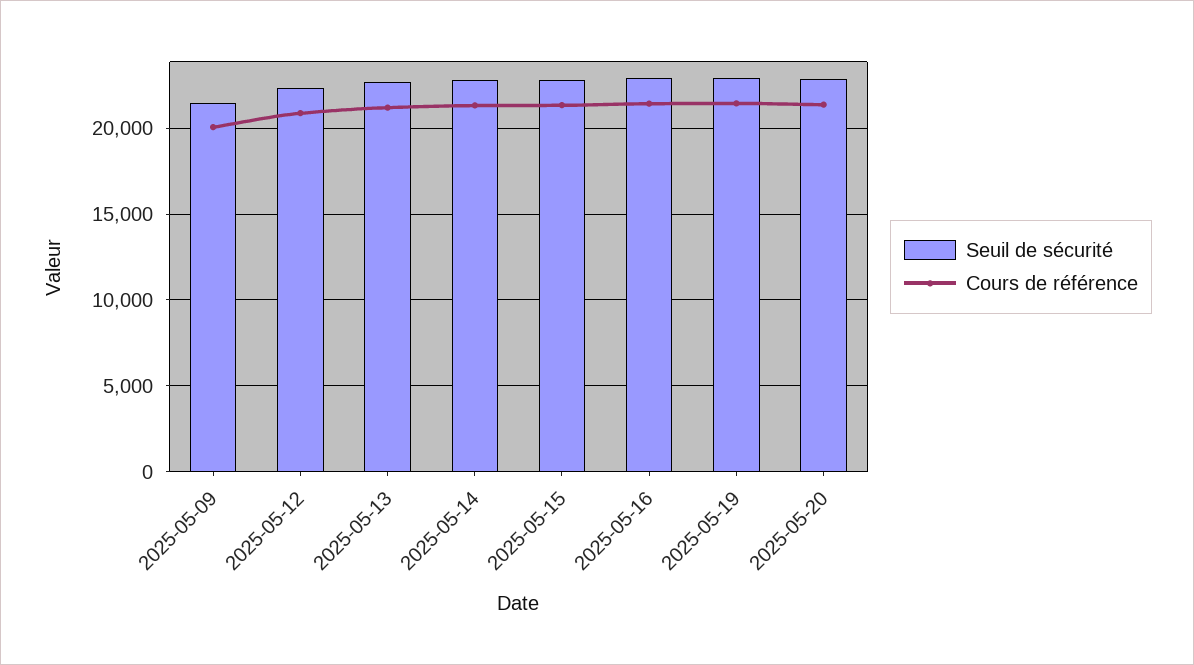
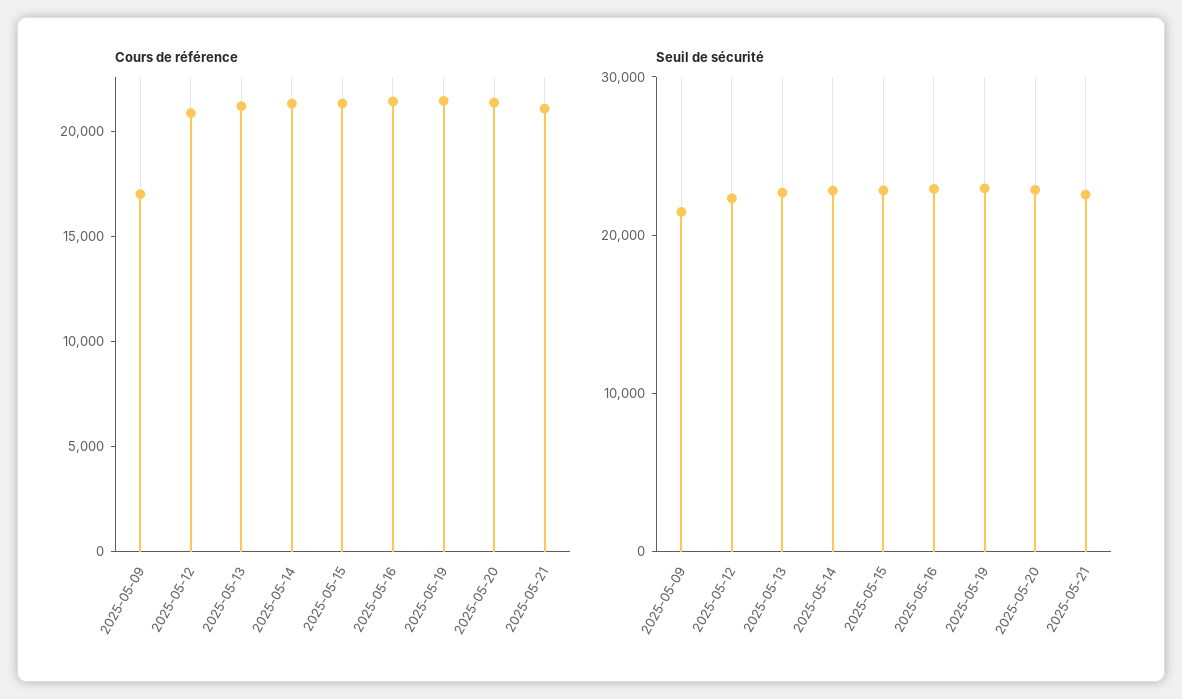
Cours de référence, 2025-05-09: 20000 -> 17000
Cours de référence, 2025-05-21: none -> 21000
Seuil de sécurité, 2025-05-21: none -> 22000

